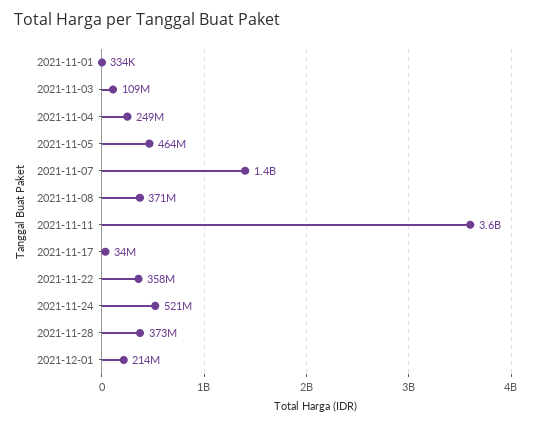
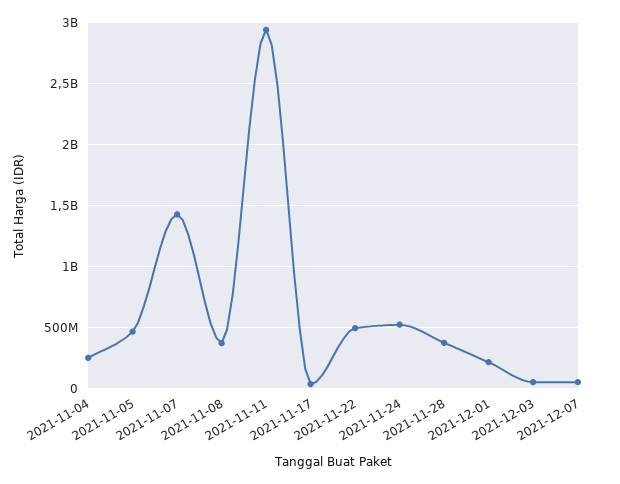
2021-11-01: 334000 -> none
2021-11-03: 109000000 -> none
2021-11-11: 3600000000 -> 2950000000
2021-11-22: 358000000 -> 500000000
2021-12-03: none -> 50000000
2021-12-07: none -> 50000000

